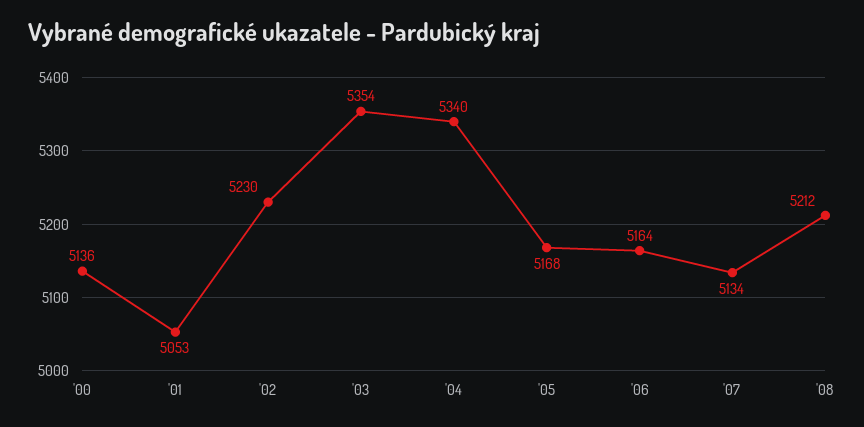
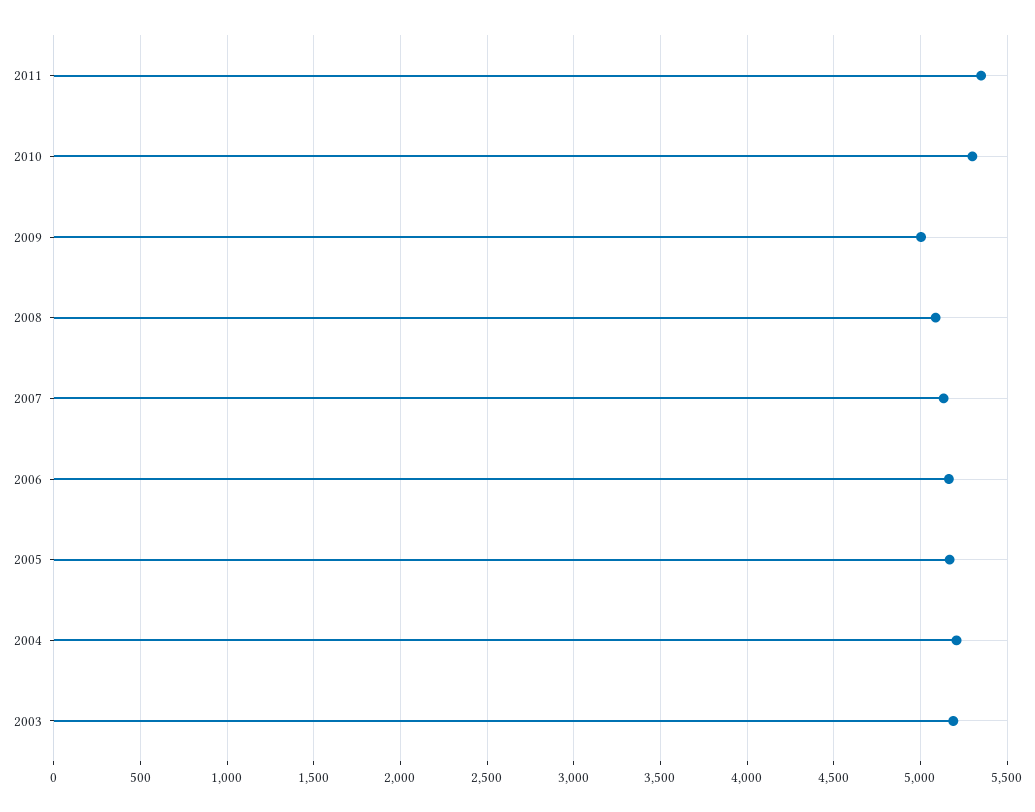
'00: 5136 -> none
'01: 5053 -> none
'02: 5230 -> none
'03: 5354 -> 5200
'04: 5340 -> 5200
'08: 5212 -> 5100
2011: none -> 5350
2010: none -> 5300
2009: none -> 5000

